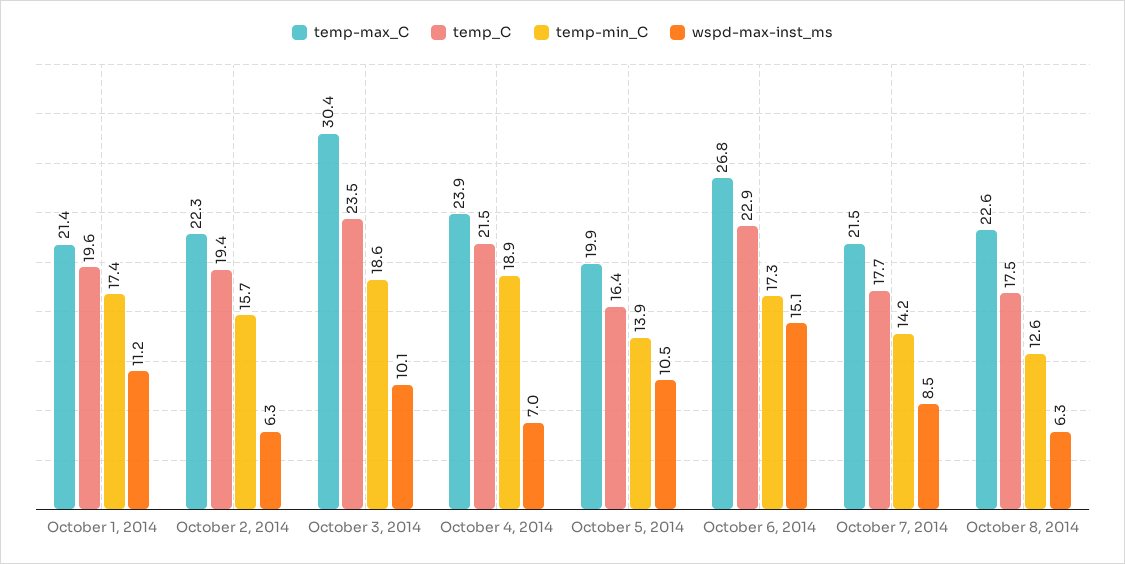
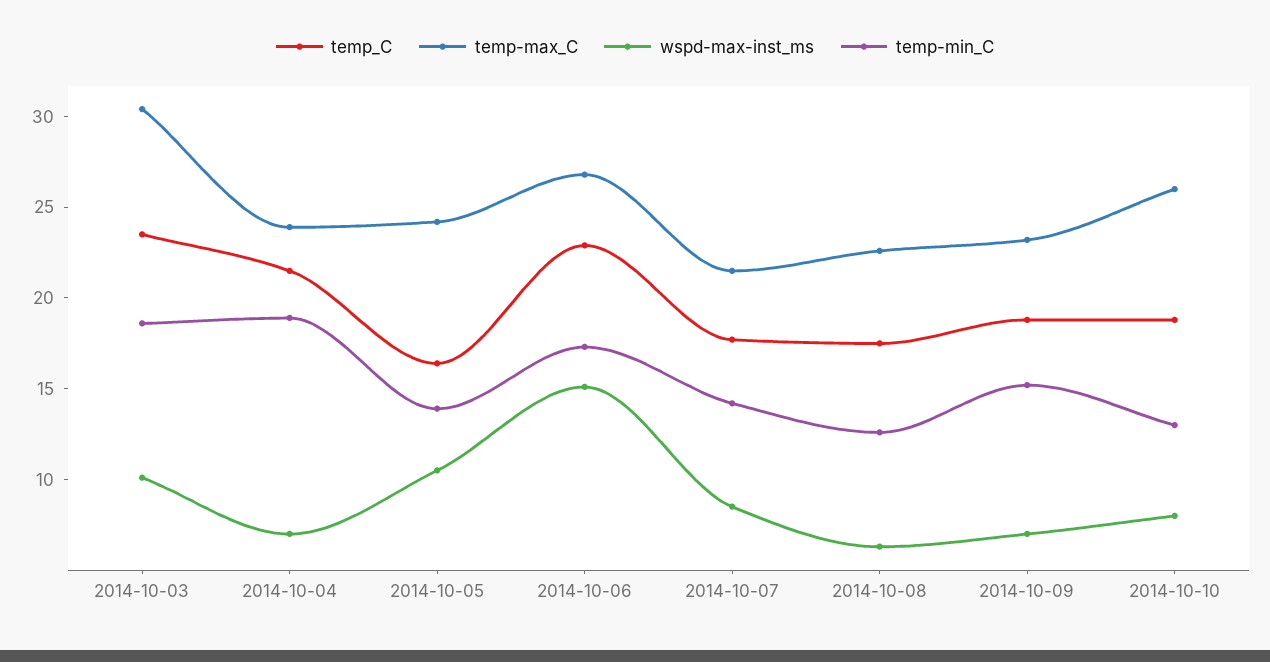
temp-max_C, October 1, 2014: 21.4 -> none
temp_C, October 1, 2014: 19.6 -> none
temp-min_C, October 1, 2014: 17.4 -> none
wspd-max-inst_ms, October 1, 2014: 11.2 -> none
temp-max_C, October 2, 2014: 22.3 -> none
temp_C, October 2, 2014: 19.4 -> none
temp-min_C, October 2, 2014: 15.7 -> none
wspd-max-inst_ms, October 2, 2014: 6.3 -> none
temp-max_C, October 5, 2014: 19.9 -> 24
temp_C, 2014-10-09: none -> 19
temp-max_C, 2014-10-09: none -> 23
wspd-max-inst_ms, 2014-10-09: none -> 7
temp-min_C, 2014-10-09: none -> 15
temp_C, 2014-10-10: none -> 19
temp-max_C, 2014-10-10: none -> 26
wspd-max-inst_ms, 2014-10-10: none -> 8
temp-min_C, 2014-10-10: none -> 13

